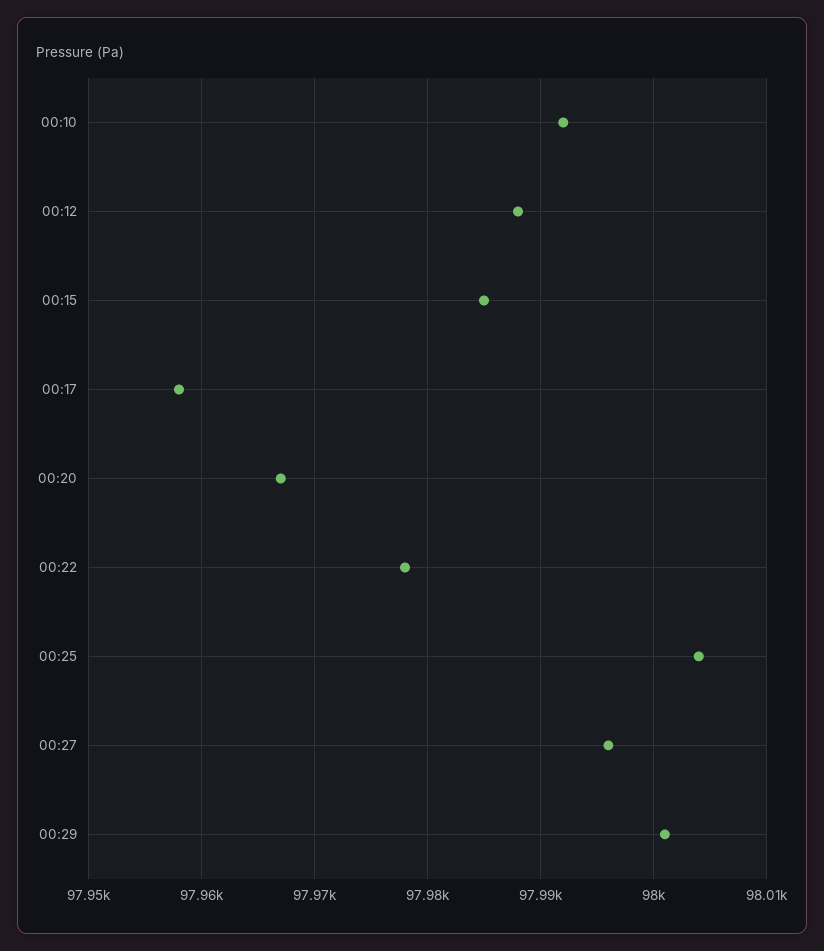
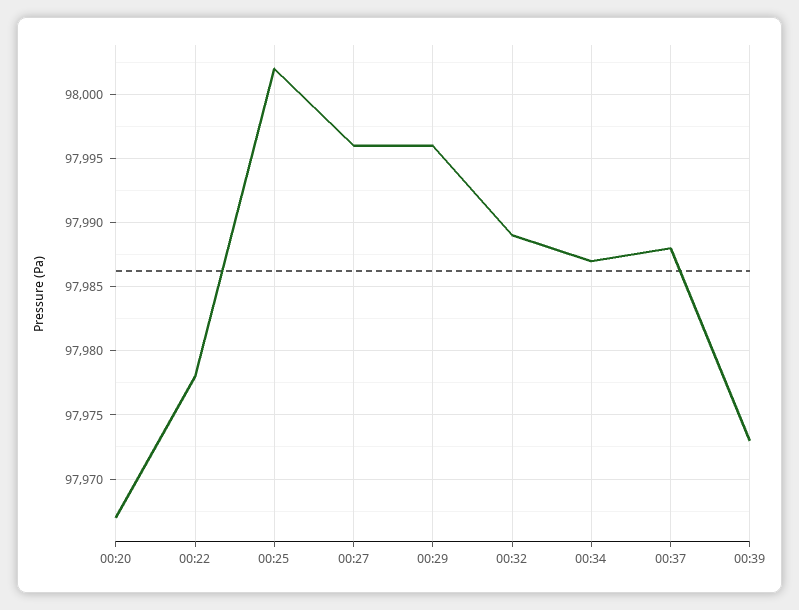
00:10: 97992 -> none
00:12: 97988 -> none
00:15: 97985 -> none
00:17: 97958 -> none
00:25: 98004 -> 98002
00:29: 98001 -> 97996
00:32: none -> 97989
00:34: none -> 97987
00:37: none -> 97988
00:39: none -> 97973

